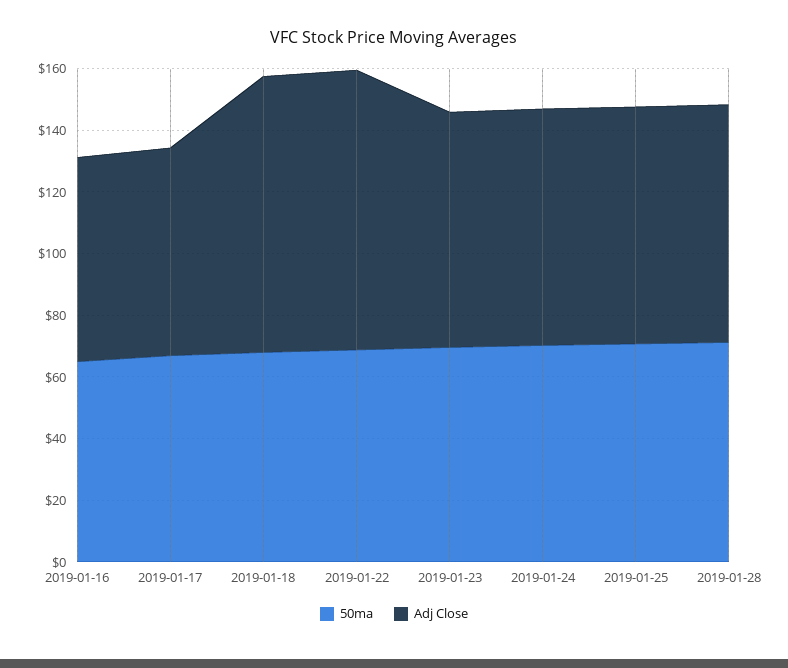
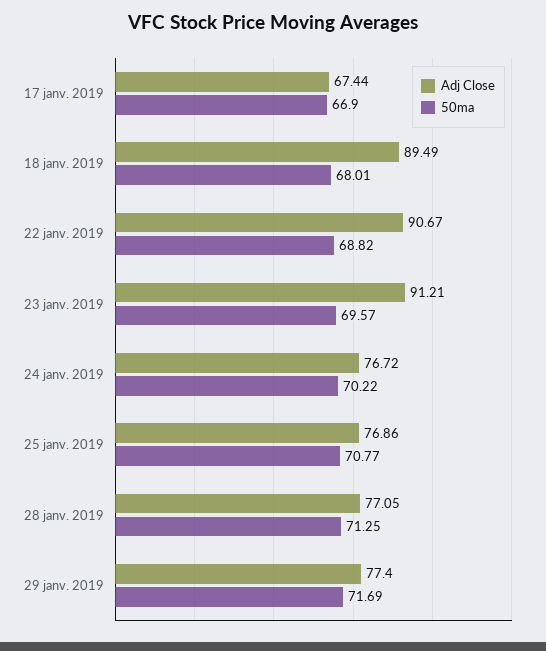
50ma, 2019-01-16: 65 -> none
Adj Close, 2019-01-16: 65 -> none
Adj Close, 2019-01-23: 75 -> 91.21
Adj Close, 29 janv. 2019: none -> 77.4
50ma, 29 janv. 2019: none -> 71.69

